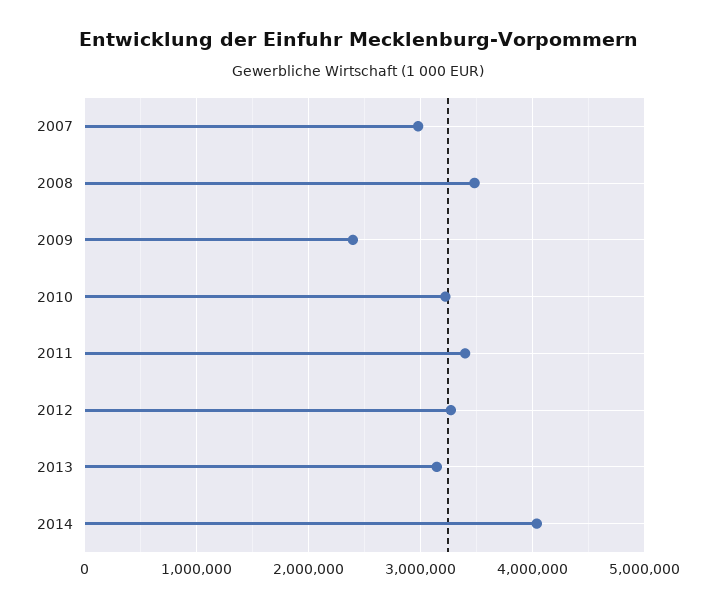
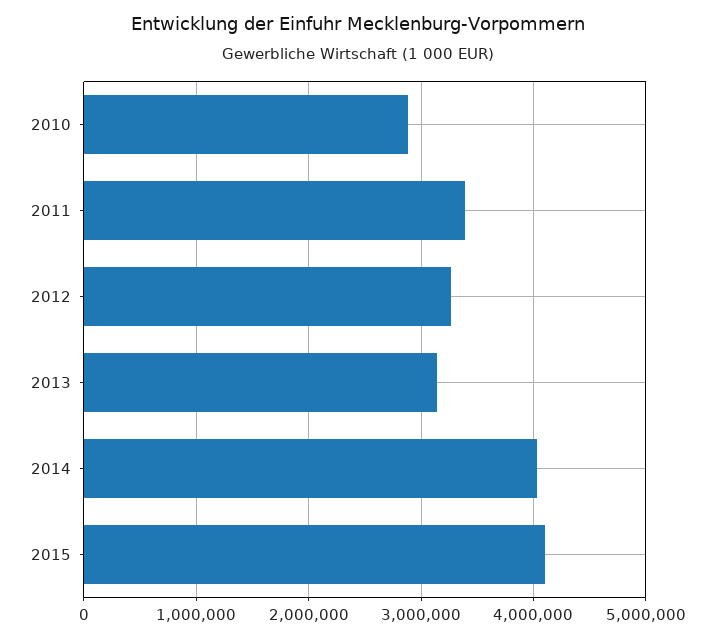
2007: 3000000 -> none
2008: 3500000 -> none
2009: 2400000 -> none
2010: 3200000 -> 2900000
2015: none -> 4100000

